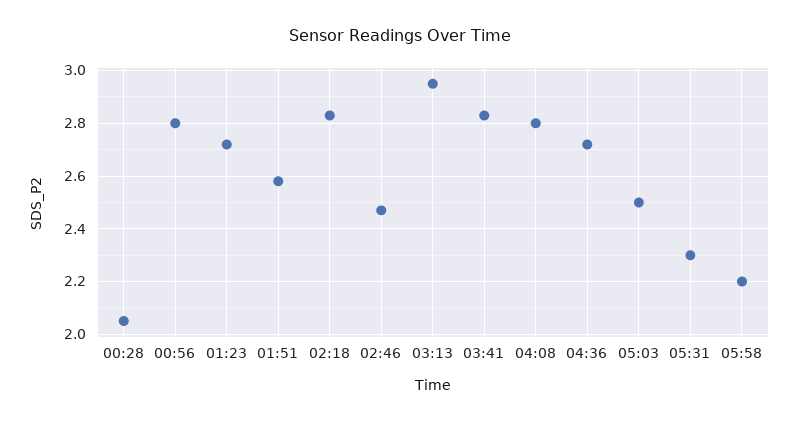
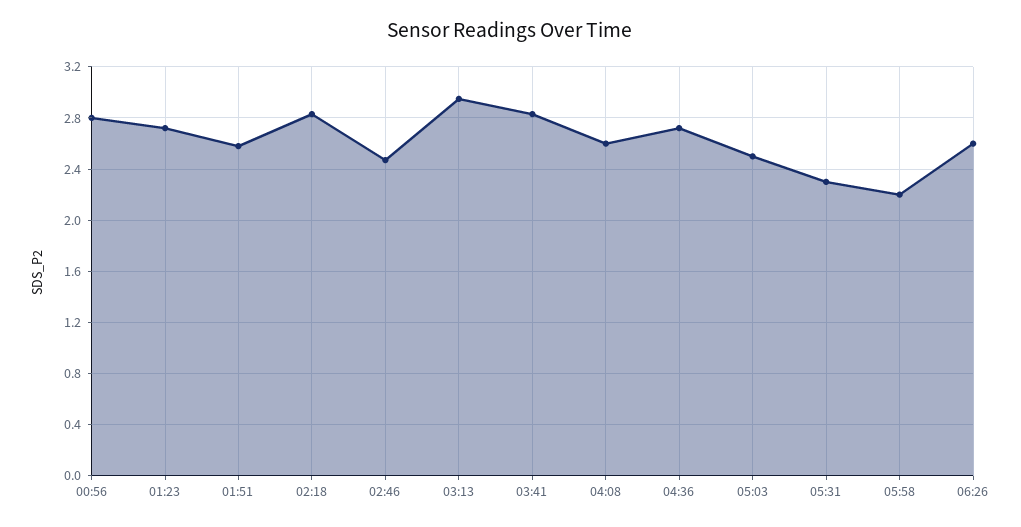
00:28: 2.05 -> none
04:08: 2.8 -> 2.6
06:26: none -> 2.6

